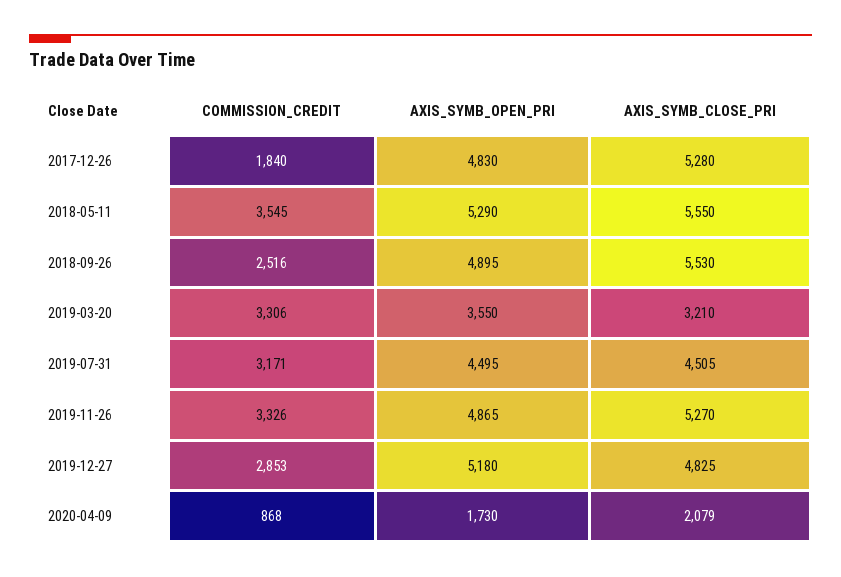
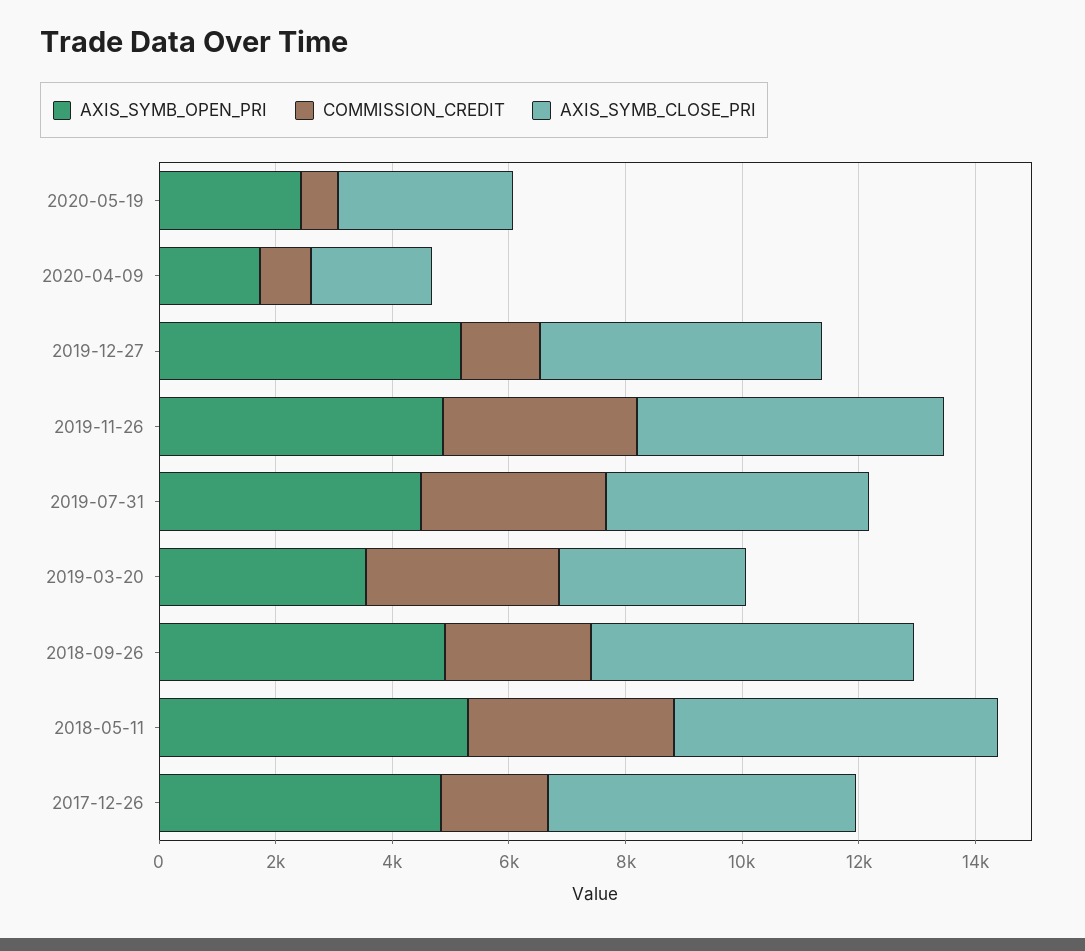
COMMISSION_CREDIT, 2019-12-27: 2853 -> 1500
AXIS_SYMB_OPEN_PRI, 2020-05-19: none -> 2500
COMMISSION_CREDIT, 2020-05-19: none -> 500
AXIS_SYMB_CLOSE_PRI, 2020-05-19: none -> 3000

